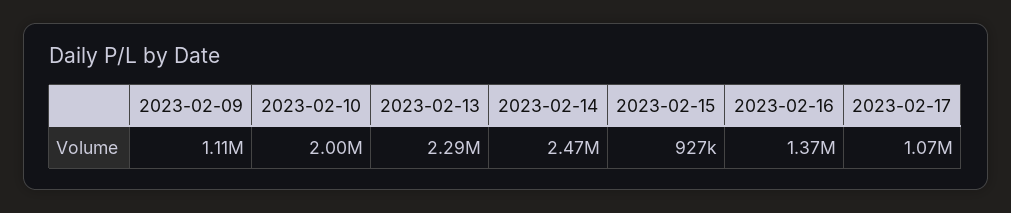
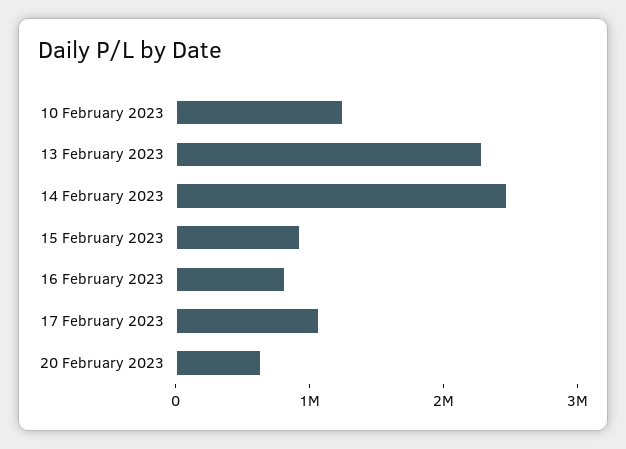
2023-02-09: 1110000 -> none
2023-02-10: 2000000 -> 1200000
2023-02-16: 1370000 -> 800000
20 February 2023: none -> 600000

